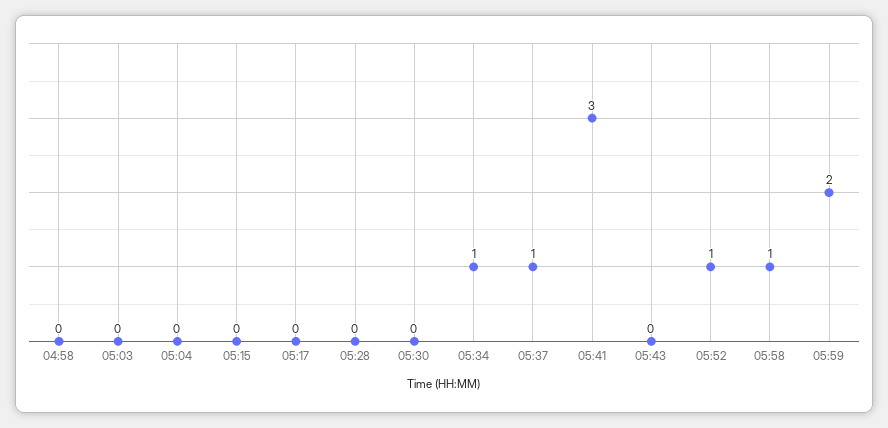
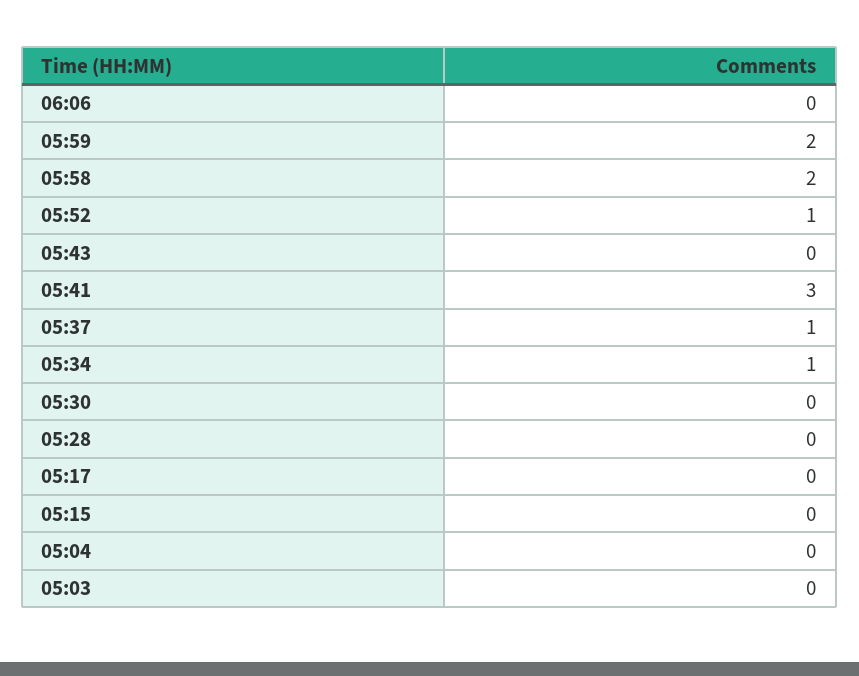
04:58: 0 -> none
05:58: 1 -> 2
06:06: none -> 0

